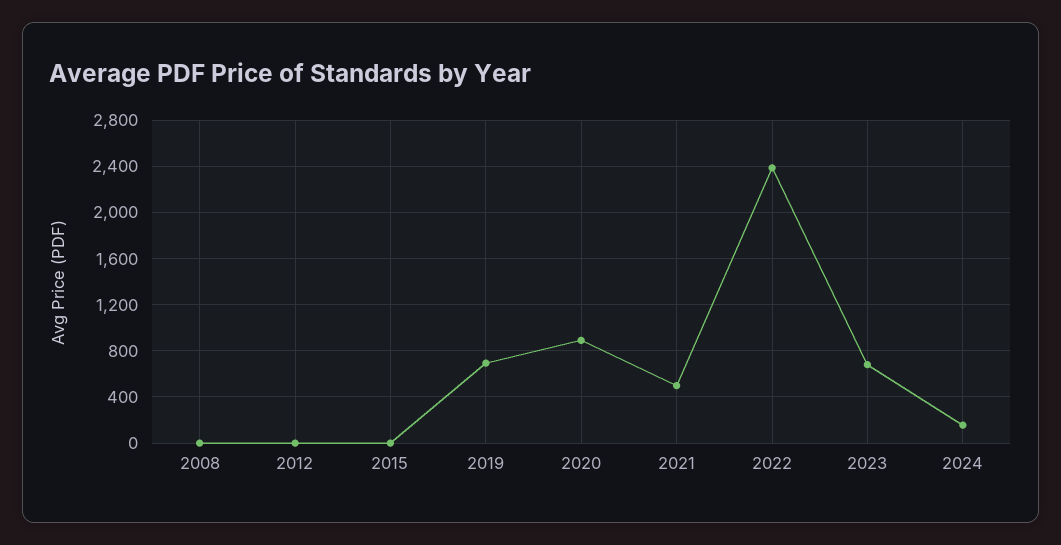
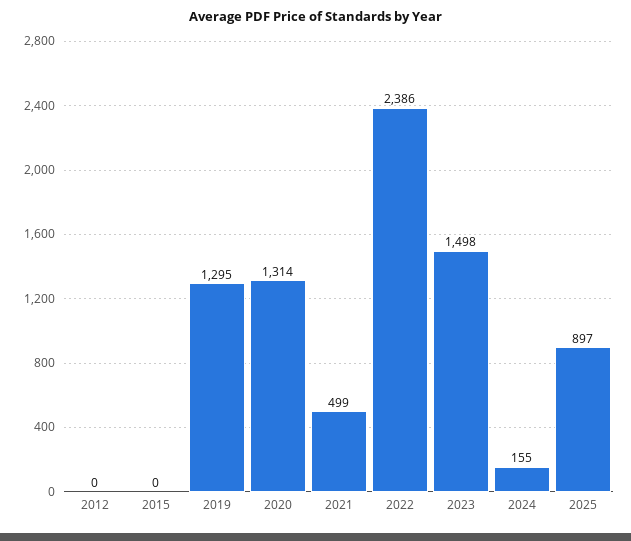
2008: 0 -> none
2019: 700 -> 1295
2020: 900 -> 1314
2023: 700 -> 1498
2025: none -> 897

